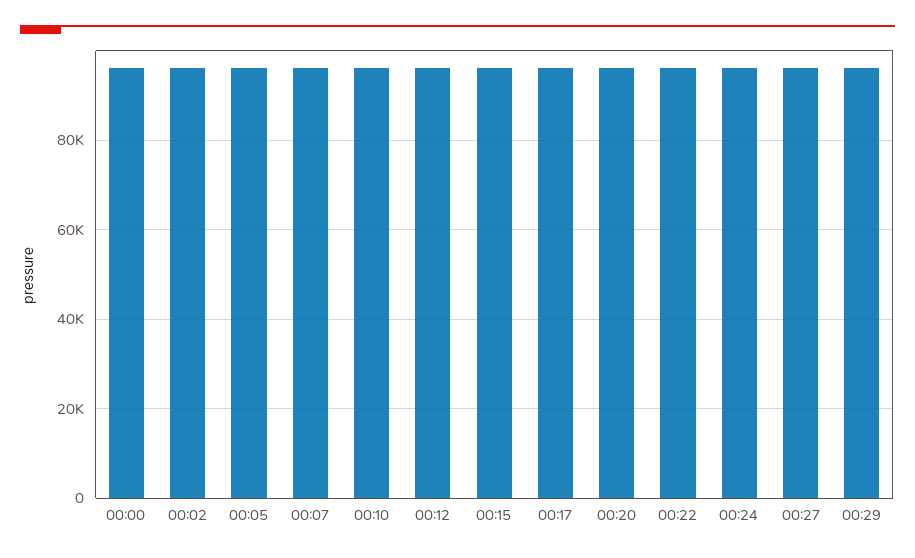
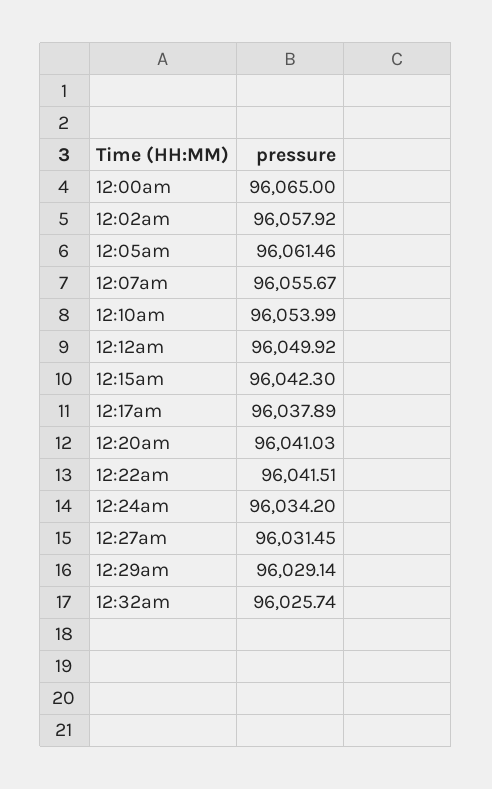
12:32am: none -> 96025.74

